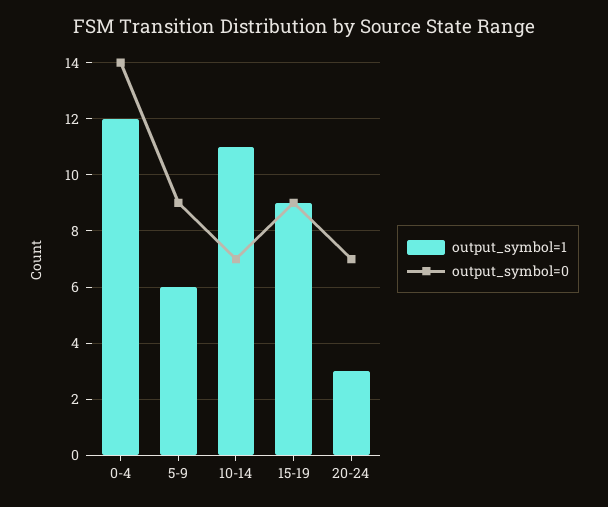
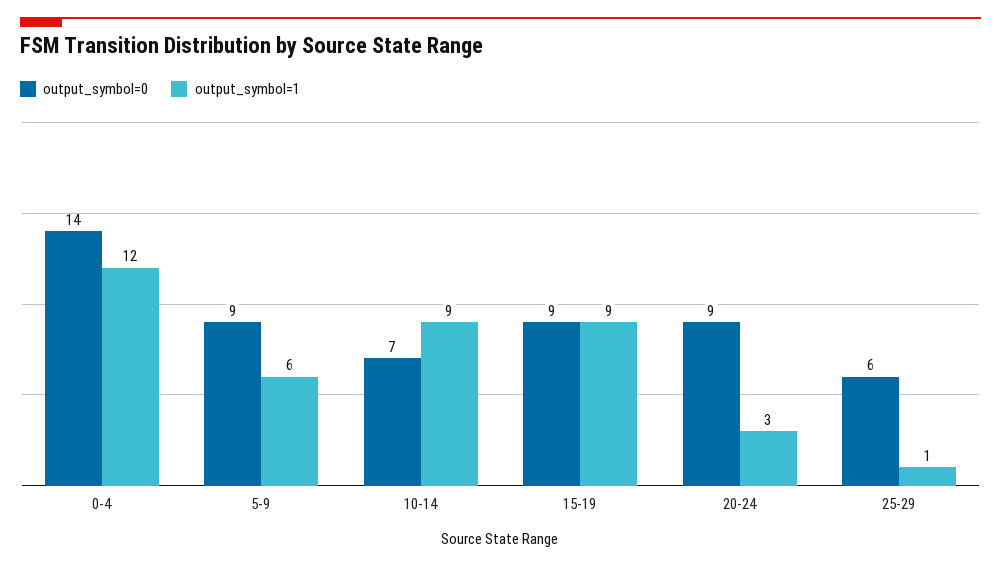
output_symbol=1, 10-14: 11 -> 9
output_symbol=0, 20-24: 7 -> 9
output_symbol=0, 25-29: none -> 6
output_symbol=1, 25-29: none -> 1

